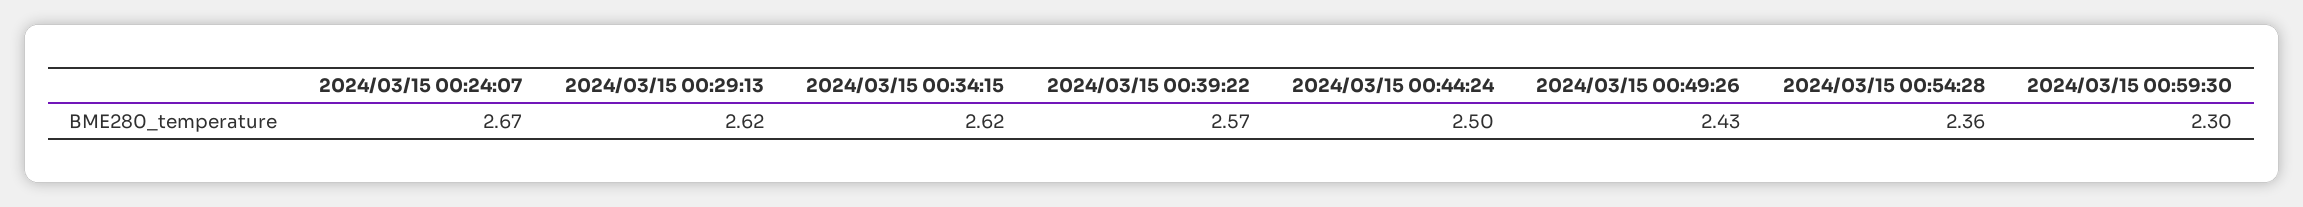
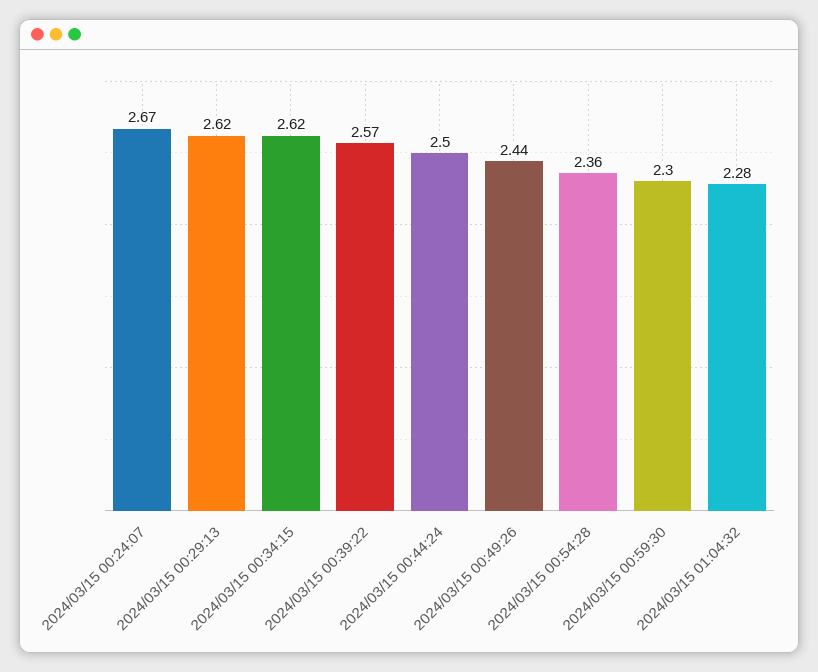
2024/03/15 00:49:26: 2.43 -> 2.44
2024/03/15 01:04:32: none -> 2.28

